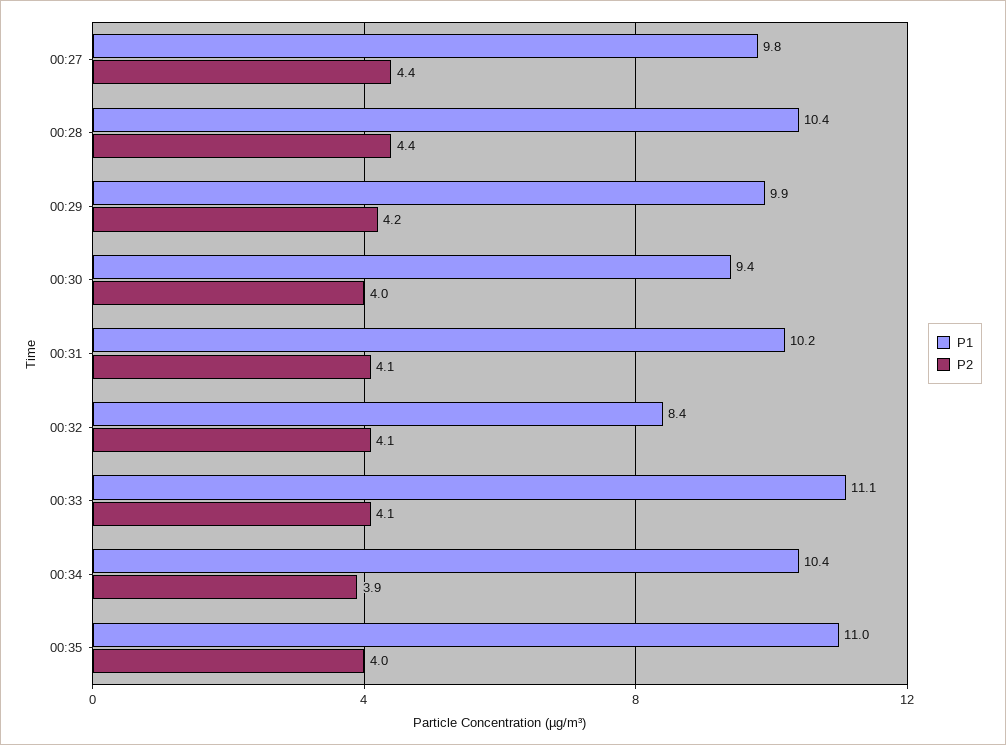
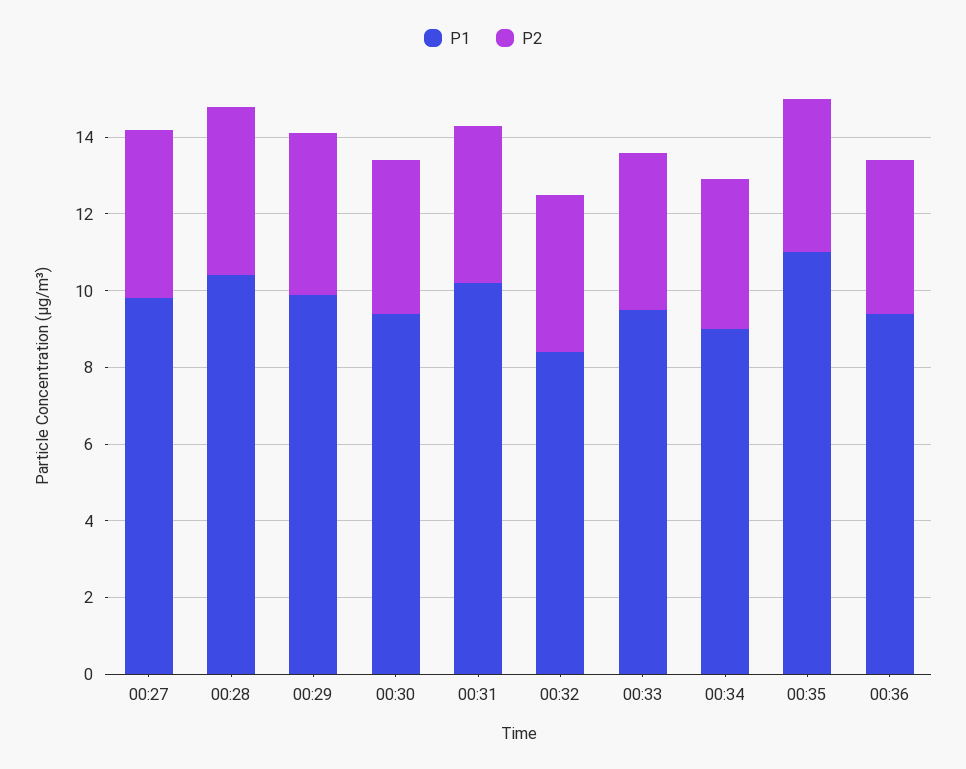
P1, 00:33: 11.1 -> 9.5
P1, 00:34: 10.4 -> 9
P1, 00:36: none -> 9.5
P2, 00:36: none -> 4

